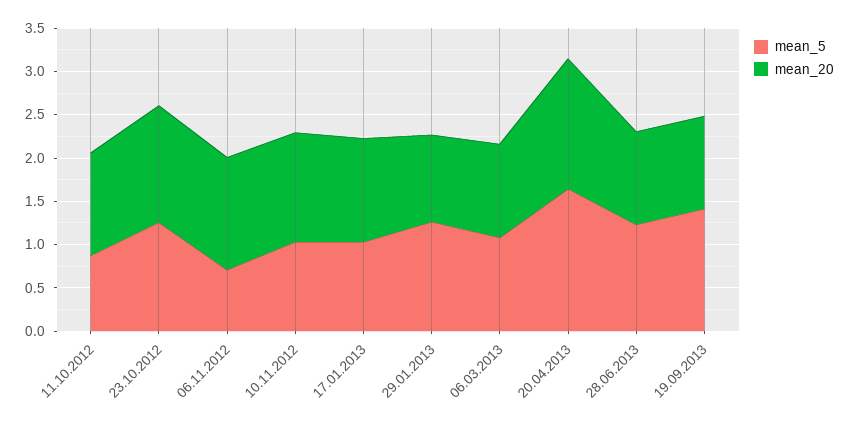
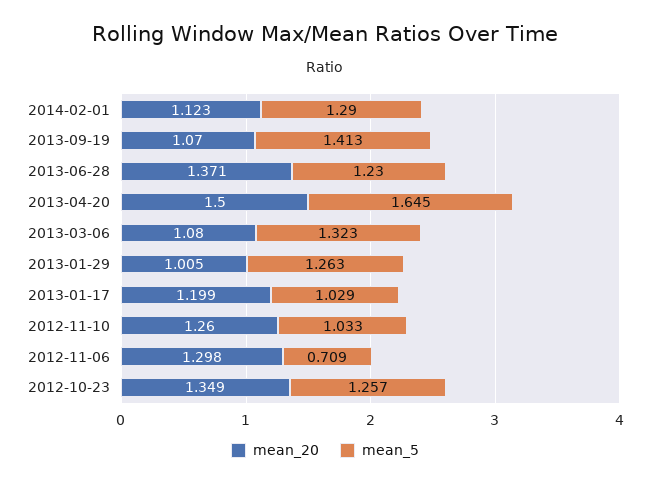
mean_5, 11.10.2012: 0.9 -> none
mean_20, 11.10.2012: 1.2 -> none
mean_5, 06.03.2013: 1.1 -> 1.323
mean_20, 28.06.2013: 1.1 -> 1.371
mean_20, 2014-02-01: none -> 1.123
mean_5, 2014-02-01: none -> 1.29

